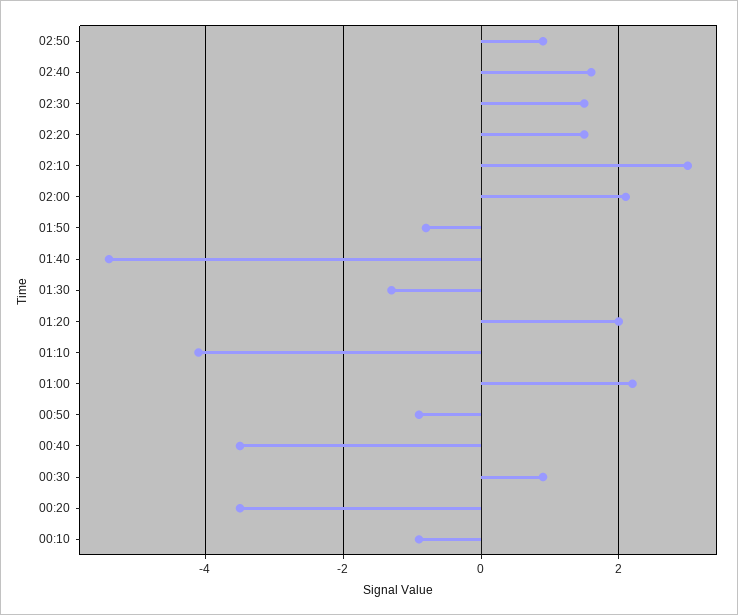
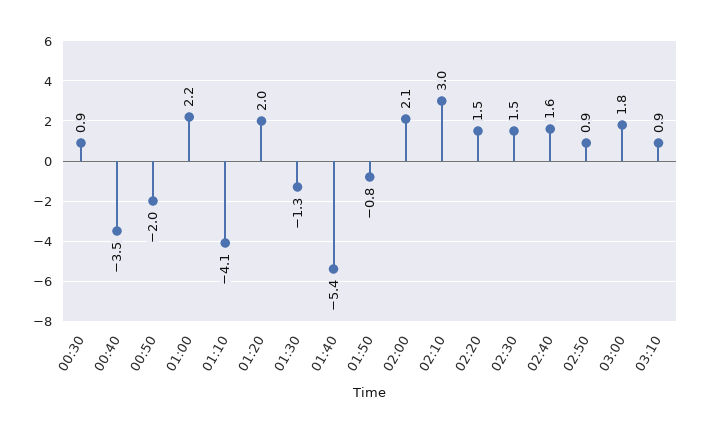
00:50: -1 -> -2
00:20: -3.5 -> none
00:10: -1 -> none
03:00: none -> 1.8
03:10: none -> 0.9

